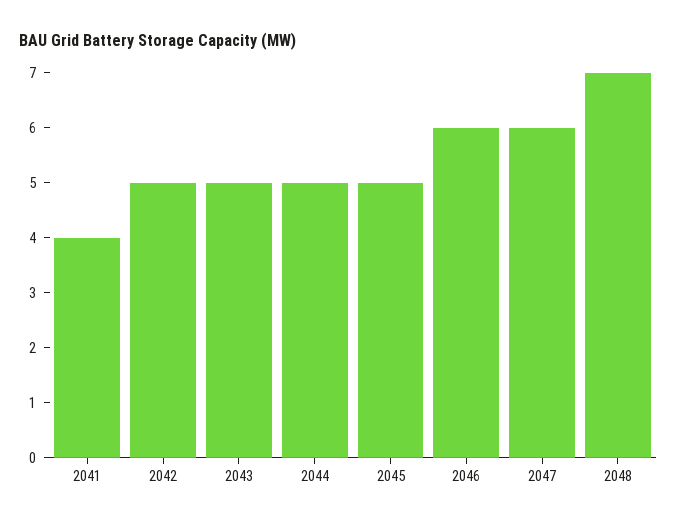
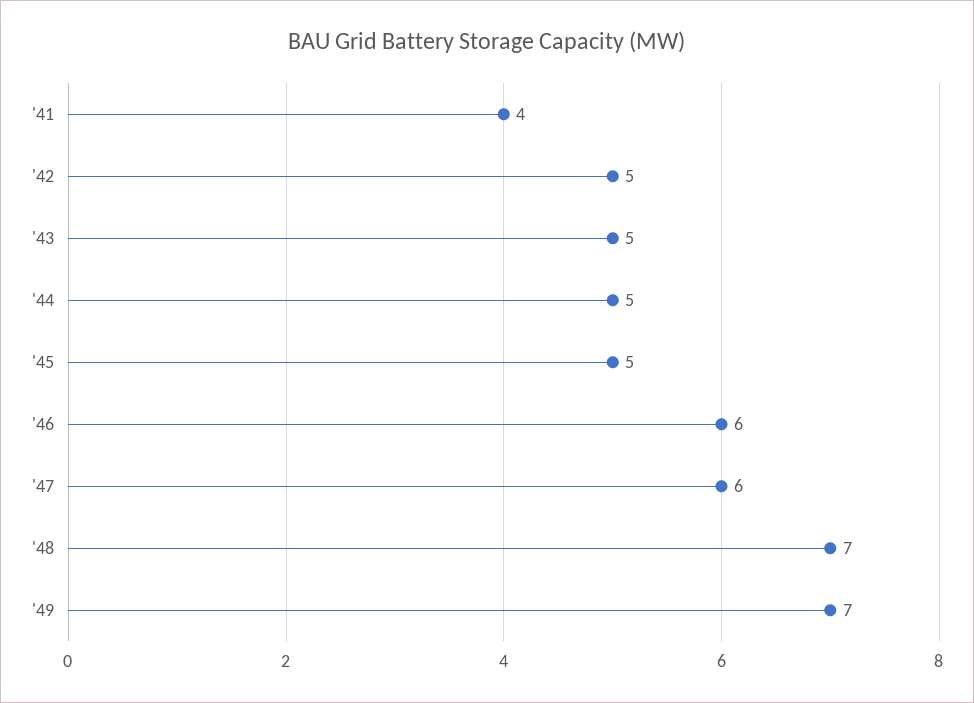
'49: none -> 7

